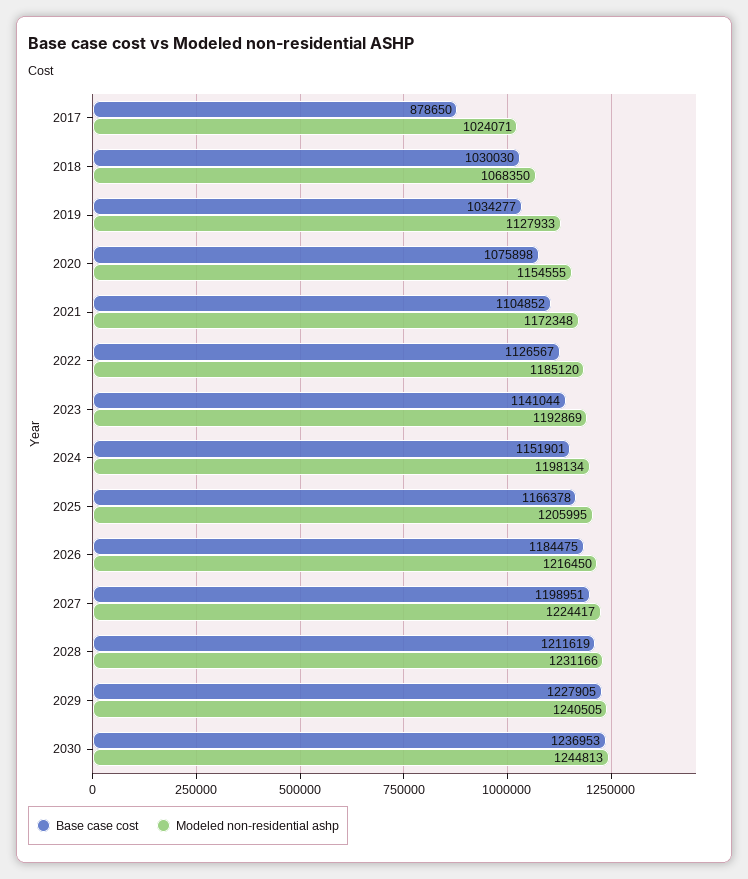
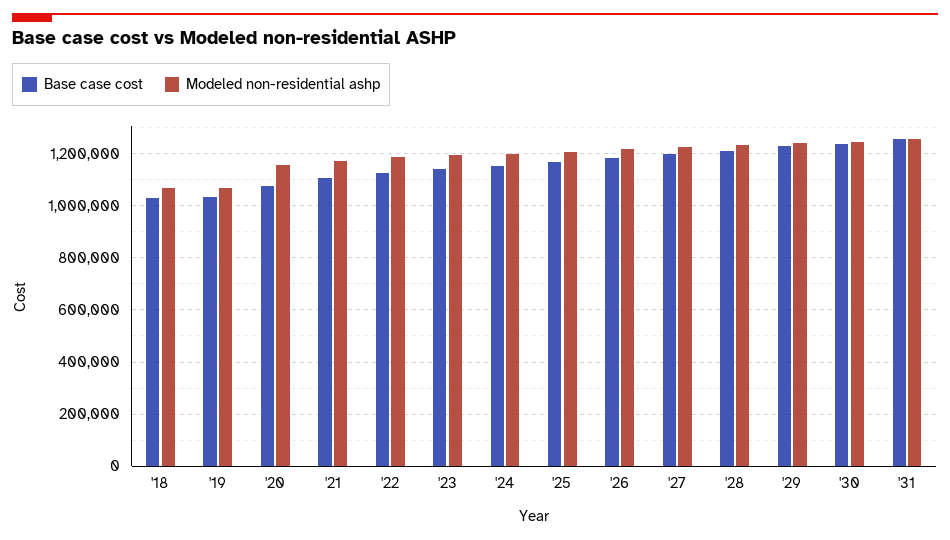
Base case cost, 2017: 878650 -> none
Modeled non-residential ashp, 2017: 1024071 -> none
Modeled non-residential ashp, 2019: 1127933 -> 1075000
Base case cost, '31: none -> 1250000
Modeled non-residential ashp, '31: none -> 1250000

